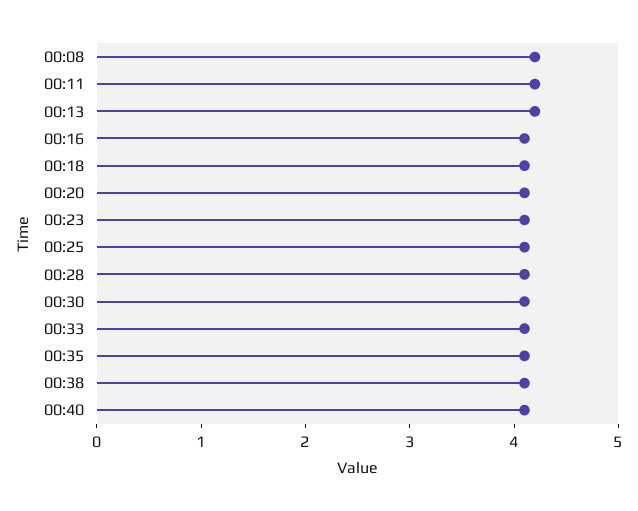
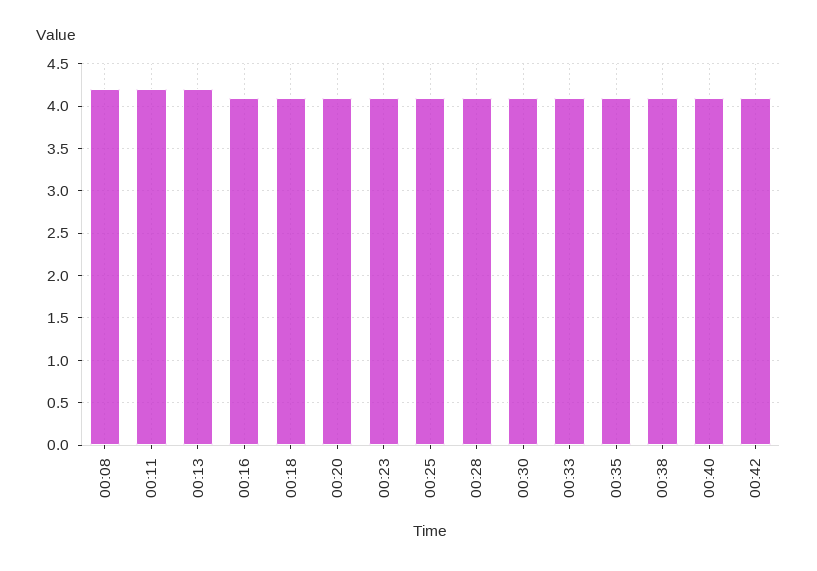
00:42: none -> 4.1

